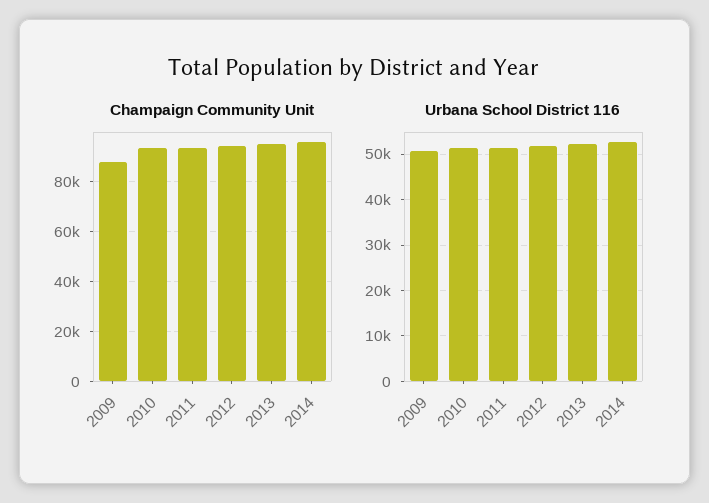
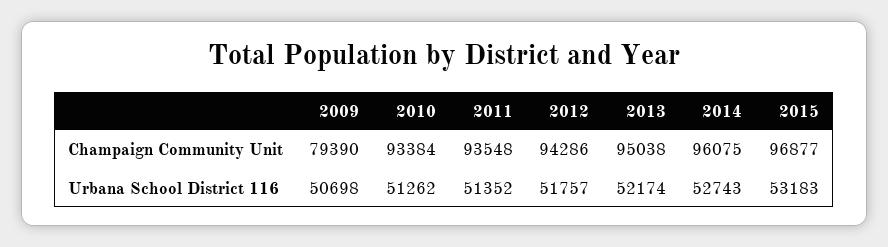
Champaign Community Unit, 2009: 87500 -> 79390
Champaign Community Unit, 2015: none -> 96877
Urbana School District 116, 2015: none -> 53183

